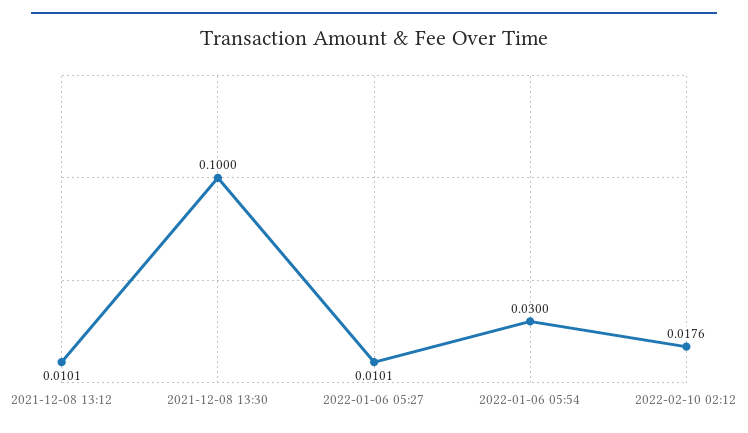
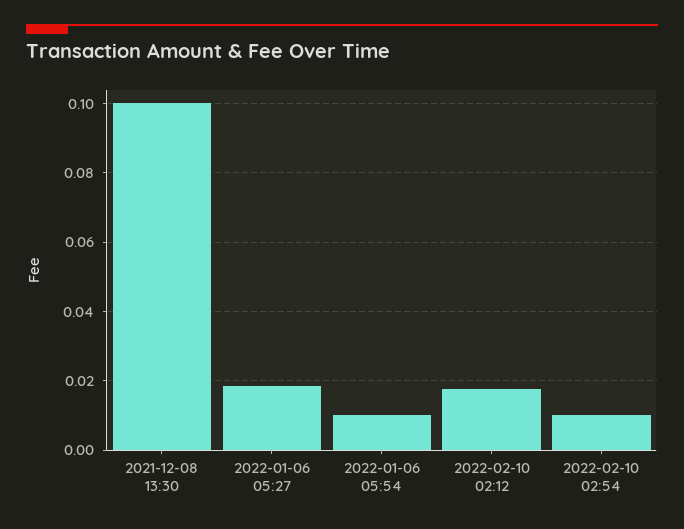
2021-12-08 13:12: 0.0101 -> none
2022-01-06 05:27: 0.0101 -> 0.018
2022-01-06 05:54: 0.03 -> 0.01
2022-02-10 02:54: none -> 0.01

